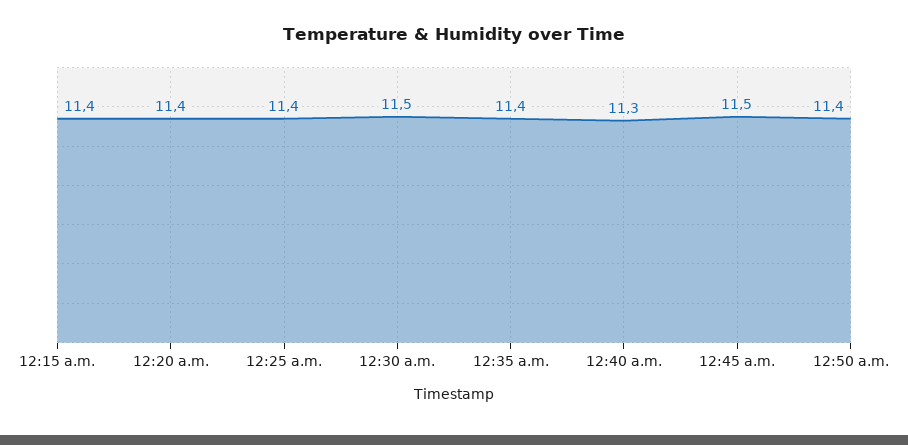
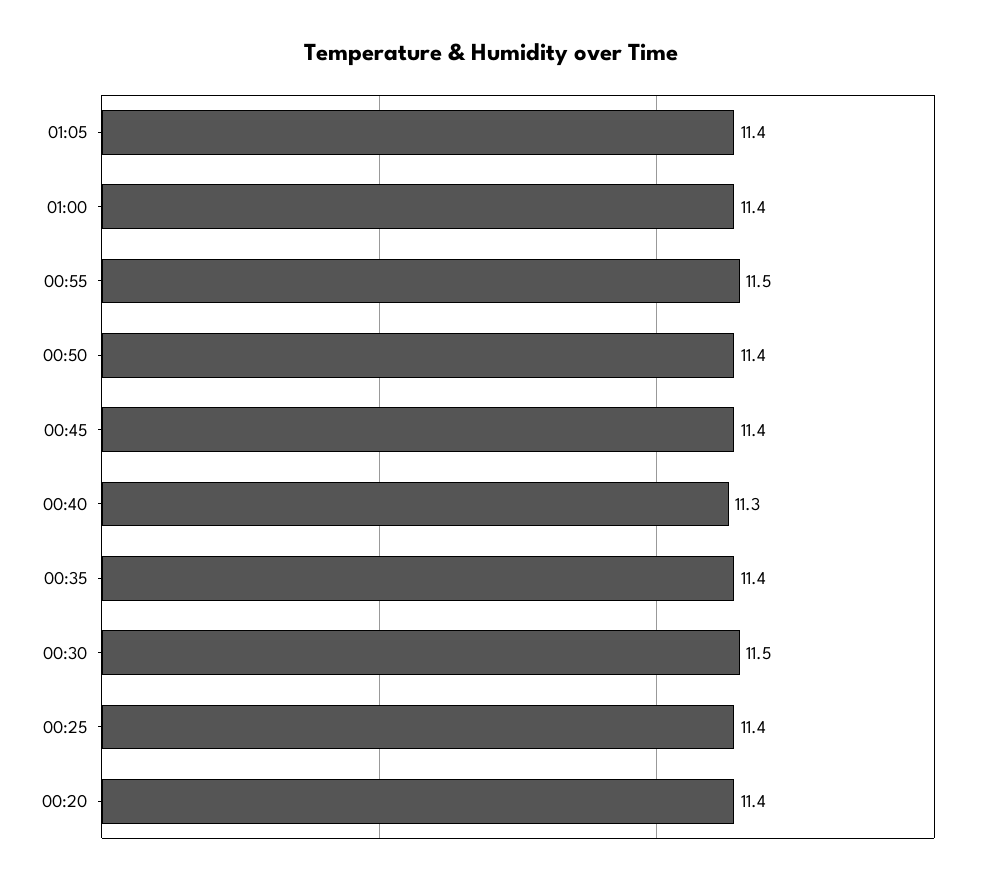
12:15 a.m.: 11.4 -> none
12:45 a.m.: 11.5 -> 11.4
01:05: none -> 11.4
01:00: none -> 11.4
00:55: none -> 11.5

